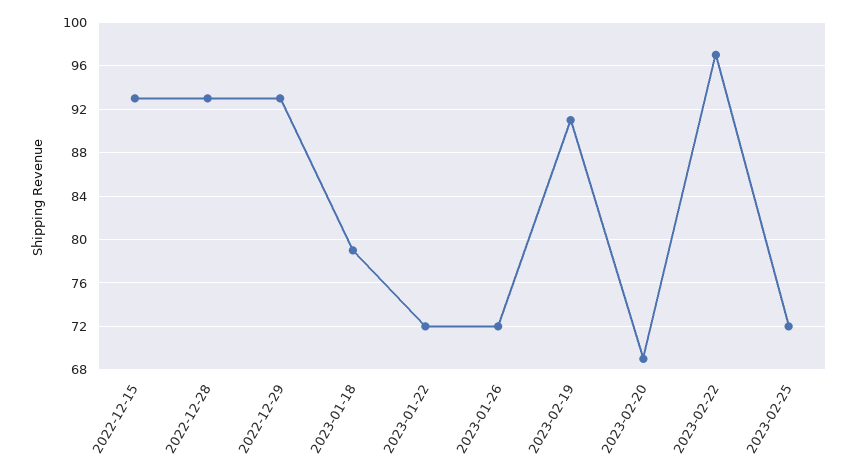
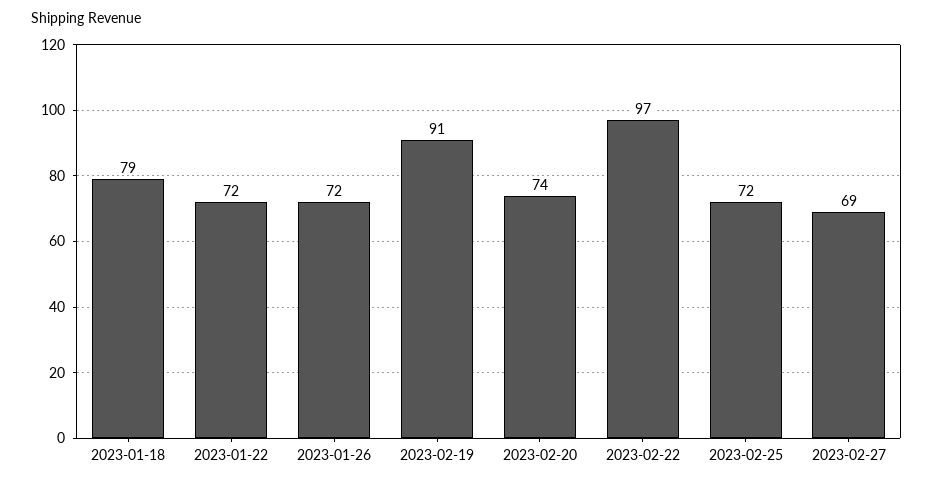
2022-12-15: 93 -> none
2022-12-28: 93 -> none
2022-12-29: 93 -> none
2023-02-20: 69 -> 74
2023-02-27: none -> 69

